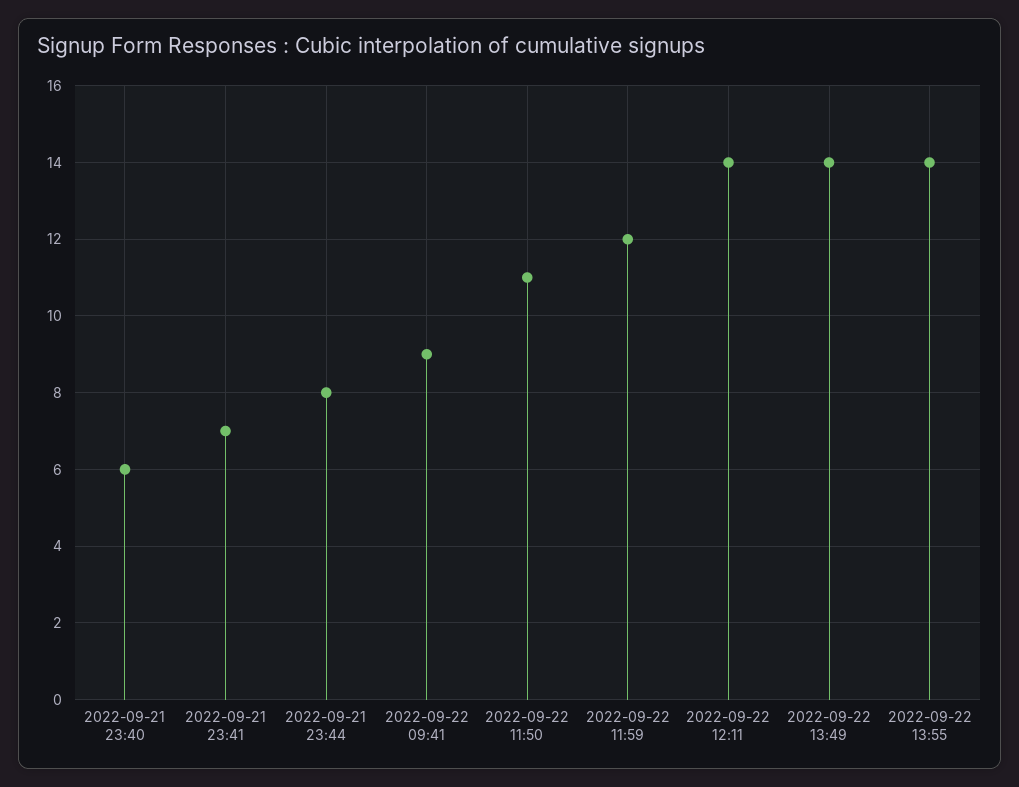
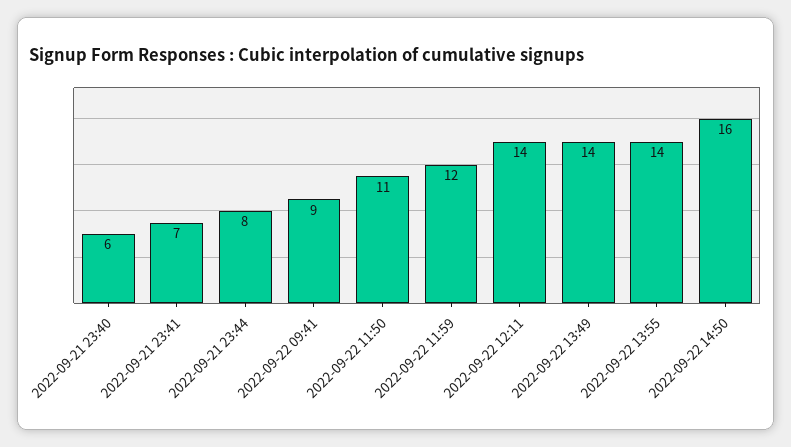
2022-09-22 14:50: none -> 16

